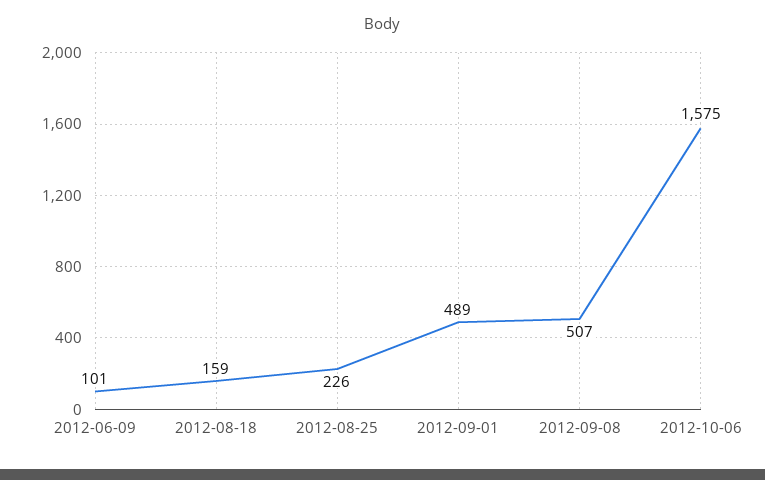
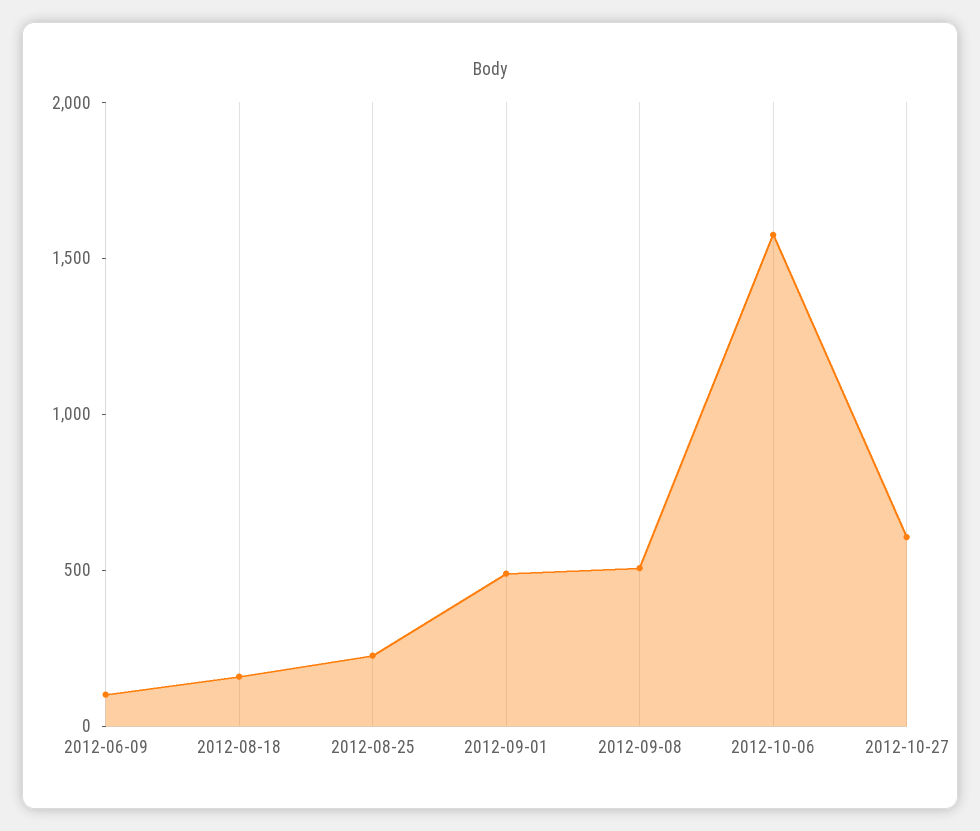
2012-10-27: none -> 600

